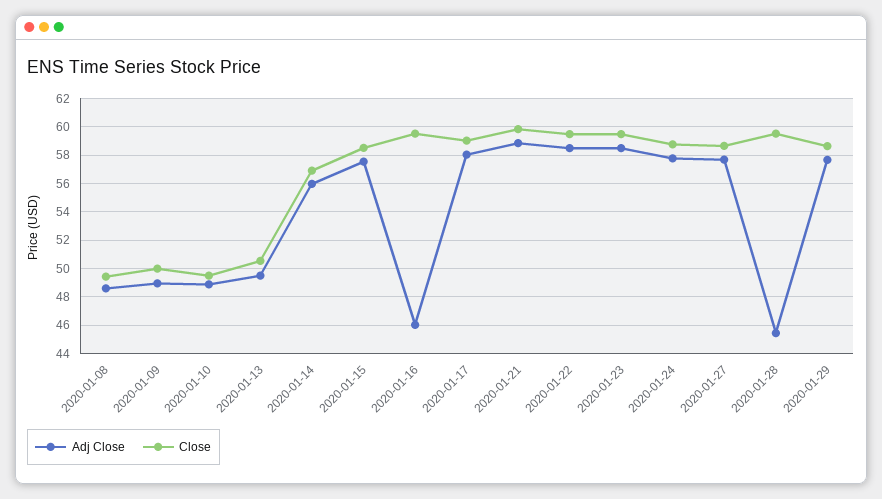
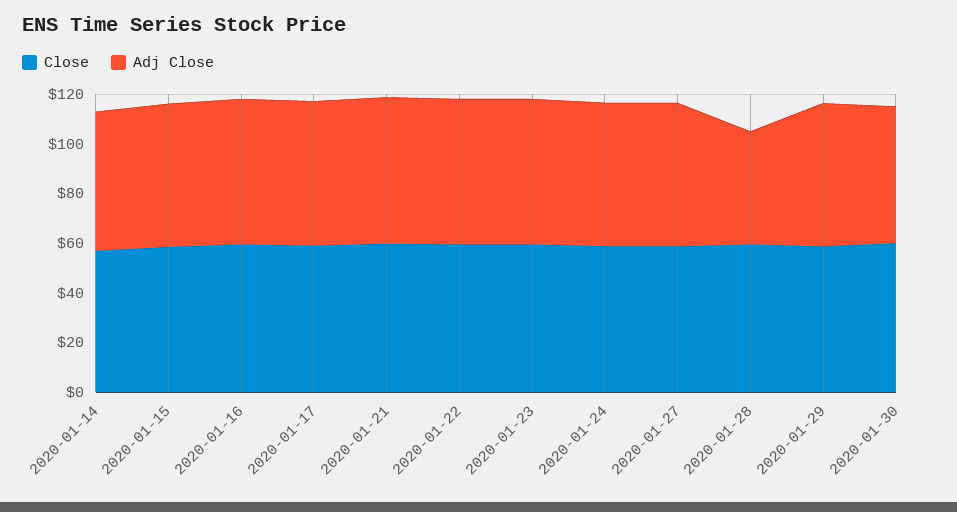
Adj Close, 2020-01-08: 48.5 -> none
Close, 2020-01-08: 49.5 -> none
Adj Close, 2020-01-09: 49 -> none
Close, 2020-01-09: 50 -> none
Adj Close, 2020-01-10: 49 -> none
Close, 2020-01-10: 49.5 -> none
Adj Close, 2020-01-13: 49.5 -> none
Close, 2020-01-13: 50.5 -> none
Adj Close, 2020-01-16: 46 -> 60
Close, 2020-01-30: none -> 60
Adj Close, 2020-01-30: none -> 55

